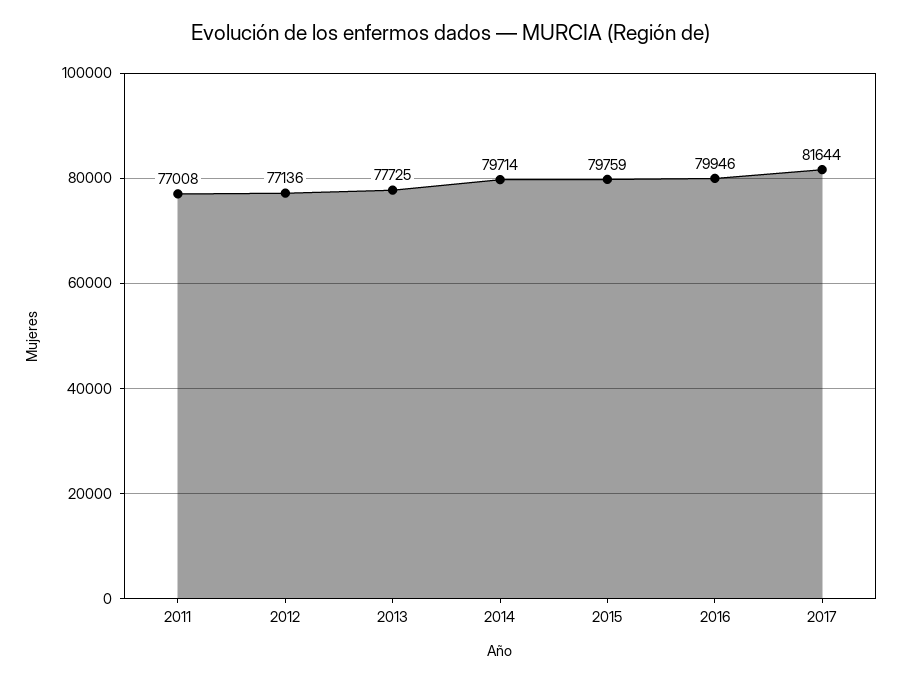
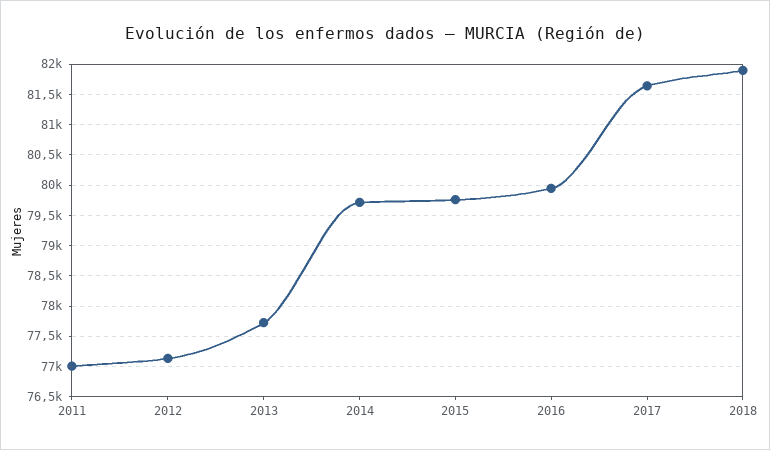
2018: none -> 81900

